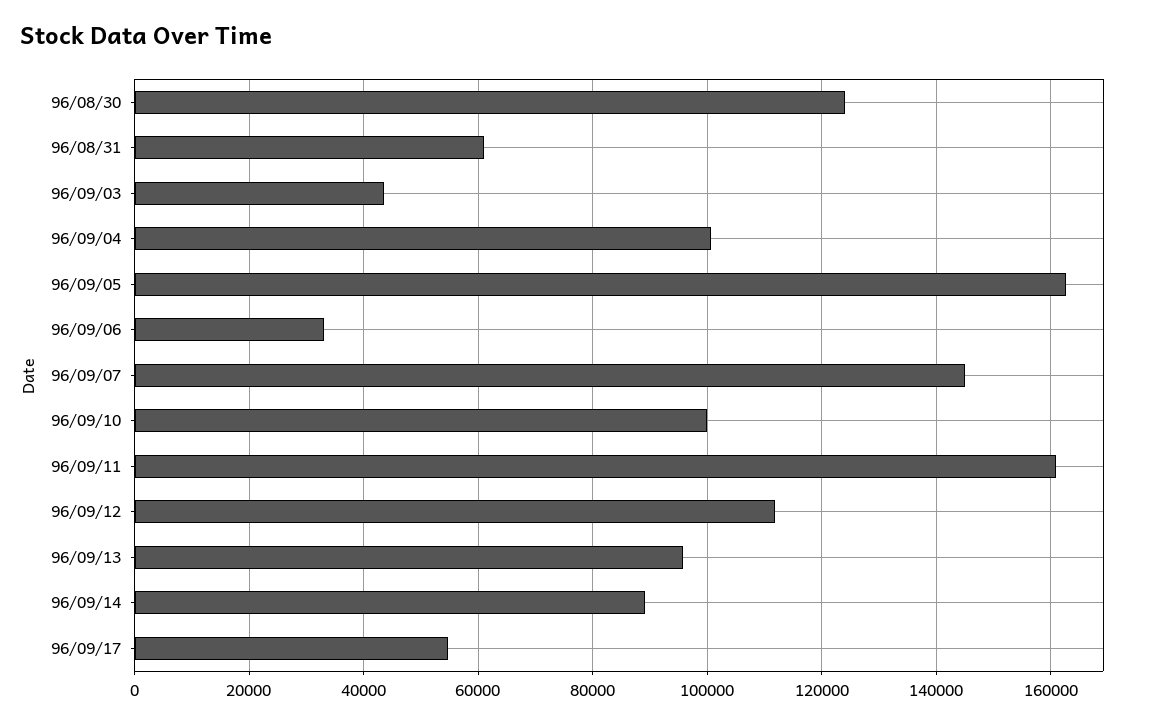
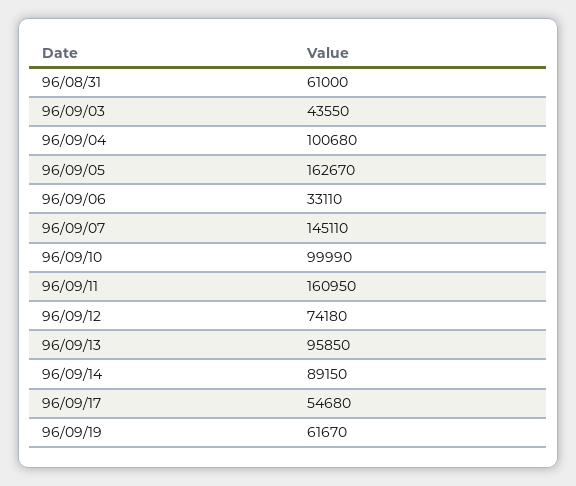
96/08/30: 124000 -> none
96/09/12: 112000 -> 74180
96/09/19: none -> 61670

